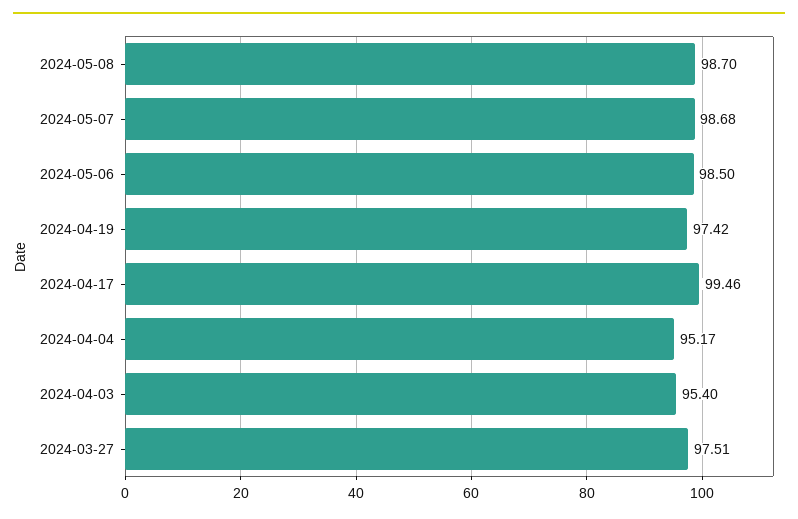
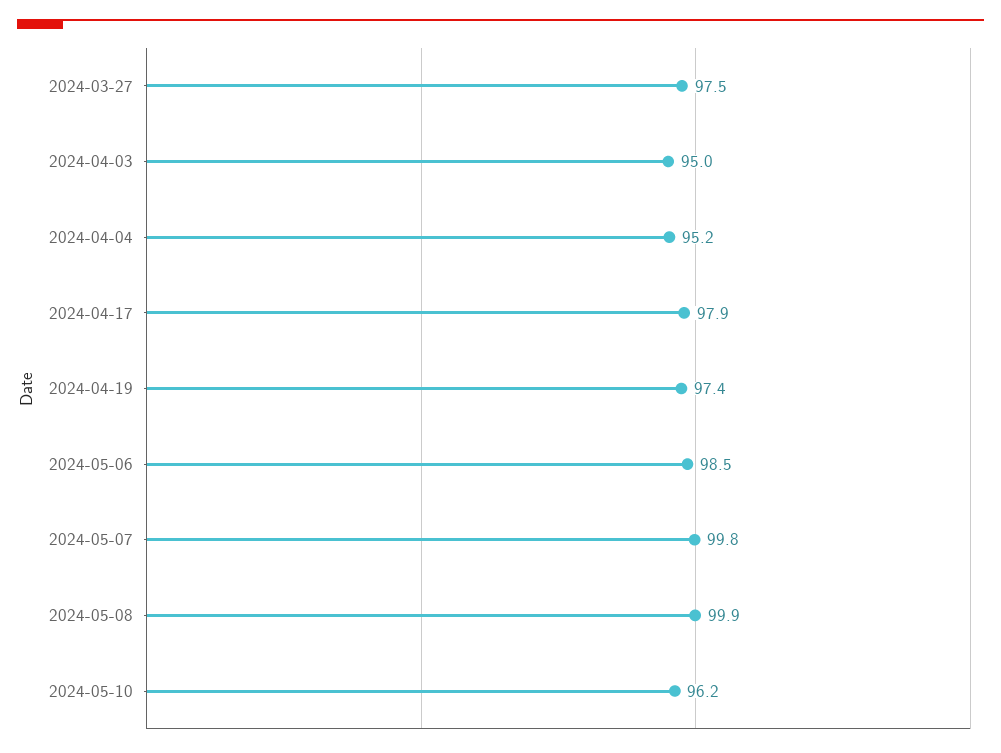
2024-05-08: 98.7 -> 99.9
2024-05-07: 98.68 -> 99.8
2024-04-17: 99.46 -> 97.9
2024-04-03: 95.4 -> 95
2024-05-10: none -> 96.2

